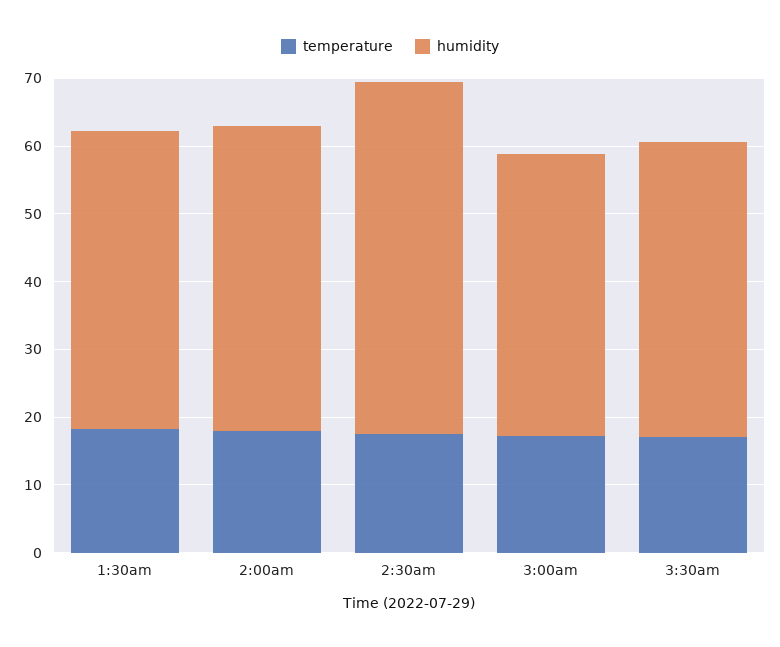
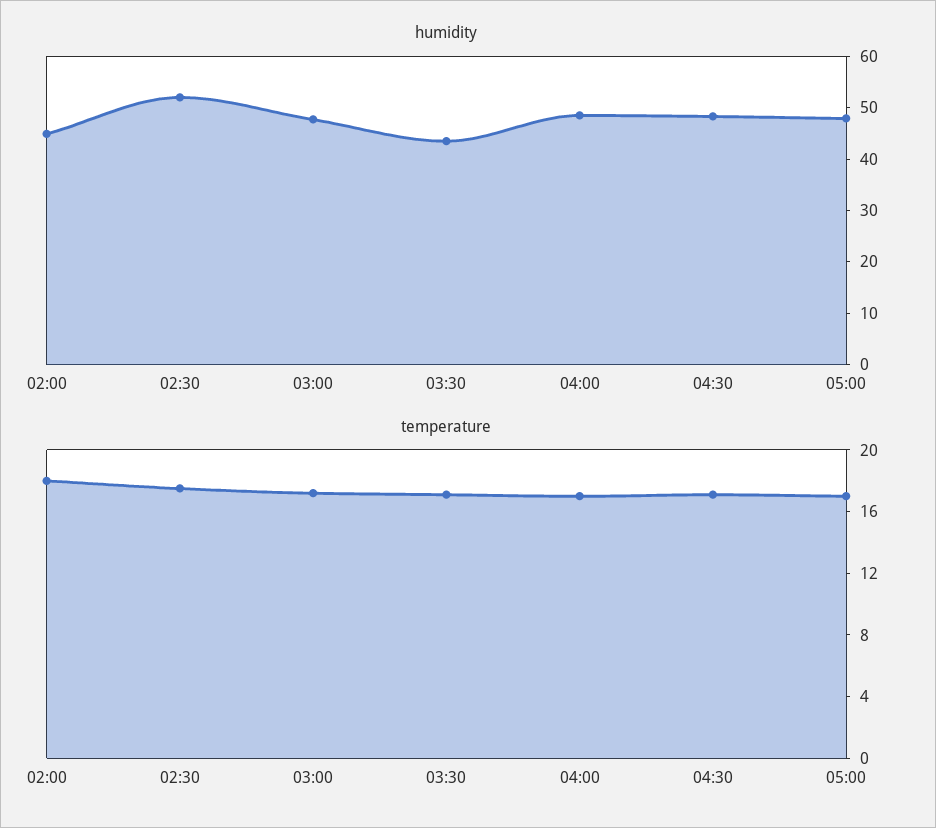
temperature, 1:30am: 18 -> none
humidity, 1:30am: 44 -> none
humidity, 3:00am: 42 -> 48
humidity, 04:00: none -> 48
humidity, 04:30: none -> 48
humidity, 05:00: none -> 48
temperature, 04:00: none -> 17
temperature, 04:30: none -> 17
temperature, 05:00: none -> 17

